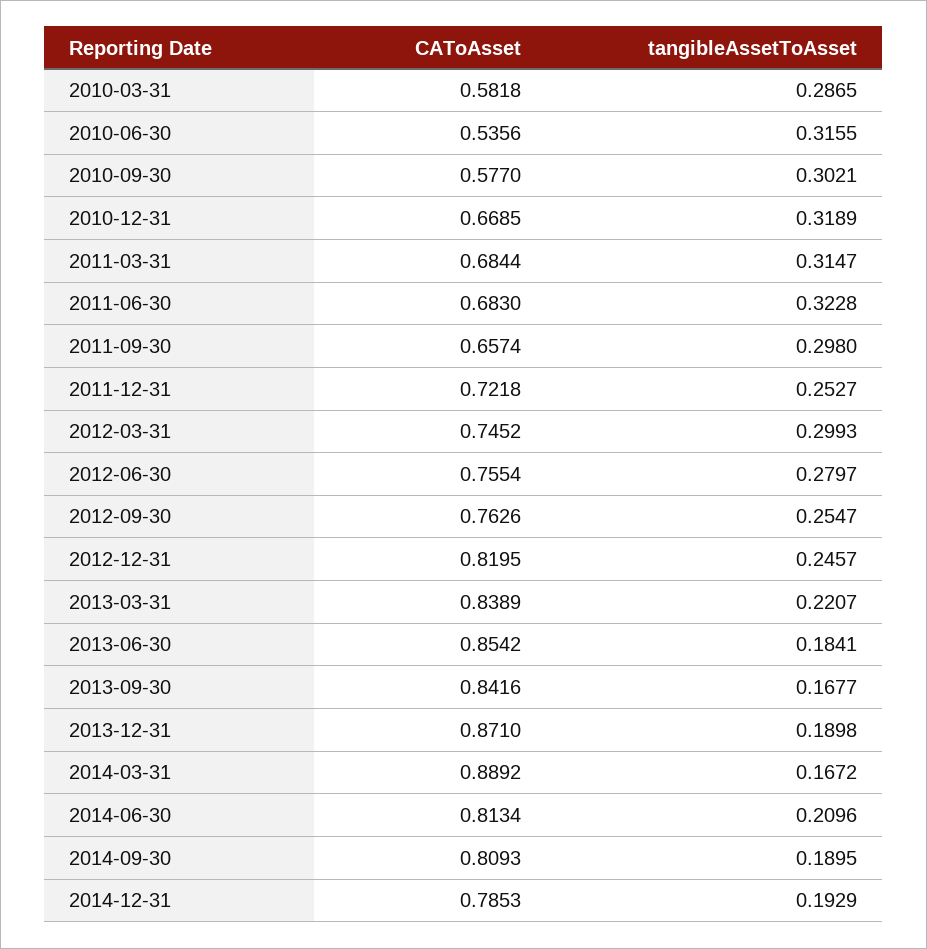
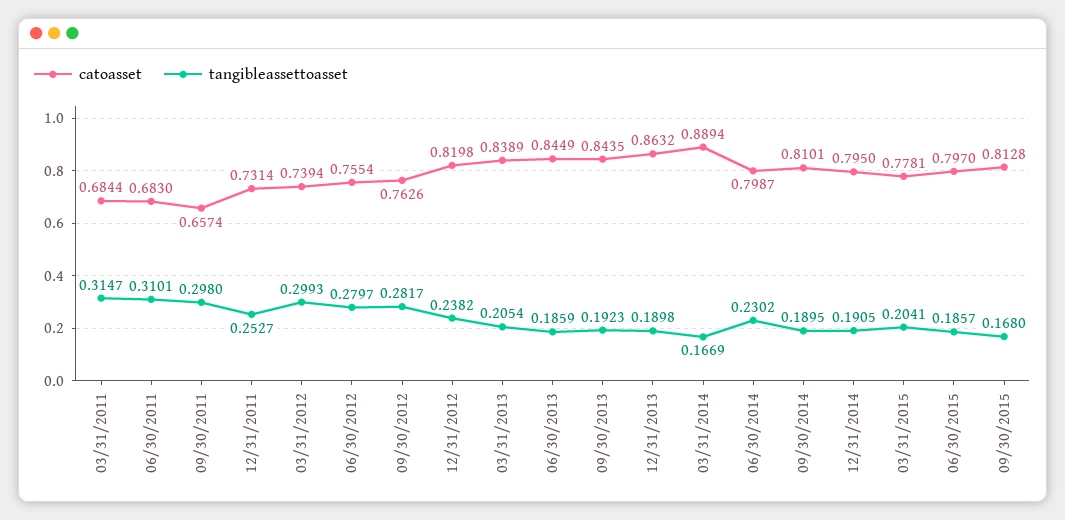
CAToAsset, 2010-03-31: 0.5818 -> none
tangibleAssetToAsset, 2010-03-31: 0.2865 -> none
CAToAsset, 2010-06-30: 0.5356 -> none
tangibleAssetToAsset, 2010-06-30: 0.3155 -> none
CAToAsset, 2010-09-30: 0.577 -> none
tangibleAssetToAsset, 2010-09-30: 0.3021 -> none
CAToAsset, 2010-12-31: 0.6685 -> none
tangibleAssetToAsset, 2010-12-31: 0.3189 -> none
tangibleAssetToAsset, 2011-06-30: 0.3228 -> 0.3101
CAToAsset, 2011-12-31: 0.7218 -> 0.7314
CAToAsset, 2012-03-31: 0.7452 -> 0.7394
tangibleAssetToAsset, 2012-09-30: 0.2547 -> 0.2817
CAToAsset, 2012-12-31: 0.8195 -> 0.8198
tangibleAssetToAsset, 2012-12-31: 0.2457 -> 0.2382
tangibleAssetToAsset, 2013-03-31: 0.2207 -> 0.2054
CAToAsset, 2013-06-30: 0.8542 -> 0.8449
tangibleAssetToAsset, 2013-06-30: 0.1841 -> 0.1859
CAToAsset, 2013-09-30: 0.8416 -> 0.8435
tangibleAssetToAsset, 2013-09-30: 0.1677 -> 0.1923
CAToAsset, 2013-12-31: 0.871 -> 0.8632
CAToAsset, 2014-03-31: 0.8892 -> 0.8894
tangibleAssetToAsset, 2014-03-31: 0.1672 -> 0.1669
CAToAsset, 2014-06-30: 0.8134 -> 0.7987
tangibleAssetToAsset, 2014-06-30: 0.2096 -> 0.2302
CAToAsset, 2014-09-30: 0.8093 -> 0.8101
CAToAsset, 2014-12-31: 0.7853 -> 0.795
tangibleAssetToAsset, 2014-12-31: 0.1929 -> 0.1905
CAToAsset, 03/31/2015: none -> 0.7781
tangibleAssetToAsset, 03/31/2015: none -> 0.2041
CAToAsset, 06/30/2015: none -> 0.797
tangibleAssetToAsset, 06/30/2015: none -> 0.1857
CAToAsset, 09/30/2015: none -> 0.8128
tangibleAssetToAsset, 09/30/2015: none -> 0.168

